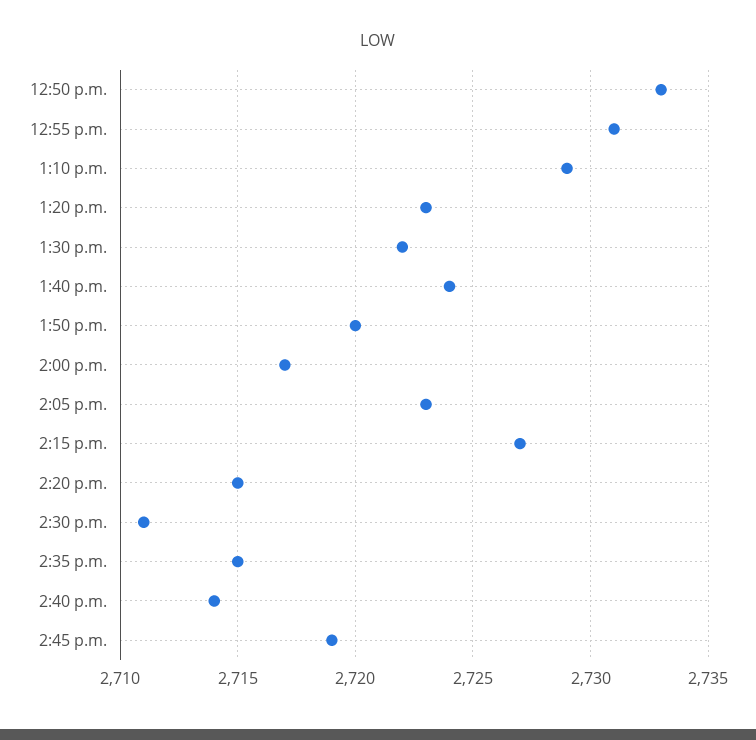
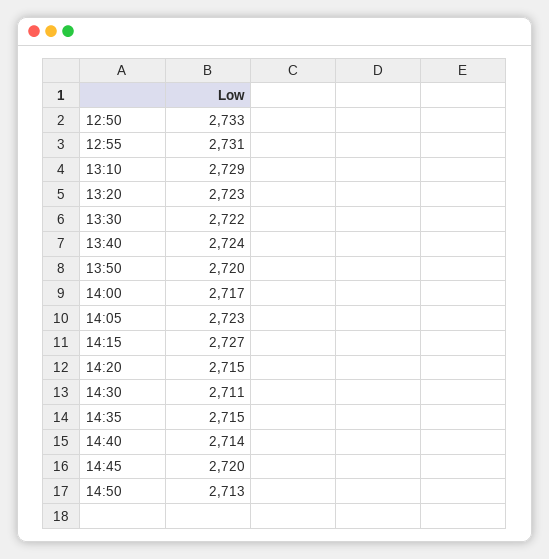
2:45 p.m.: 2719 -> 2720
14:50: none -> 2713

